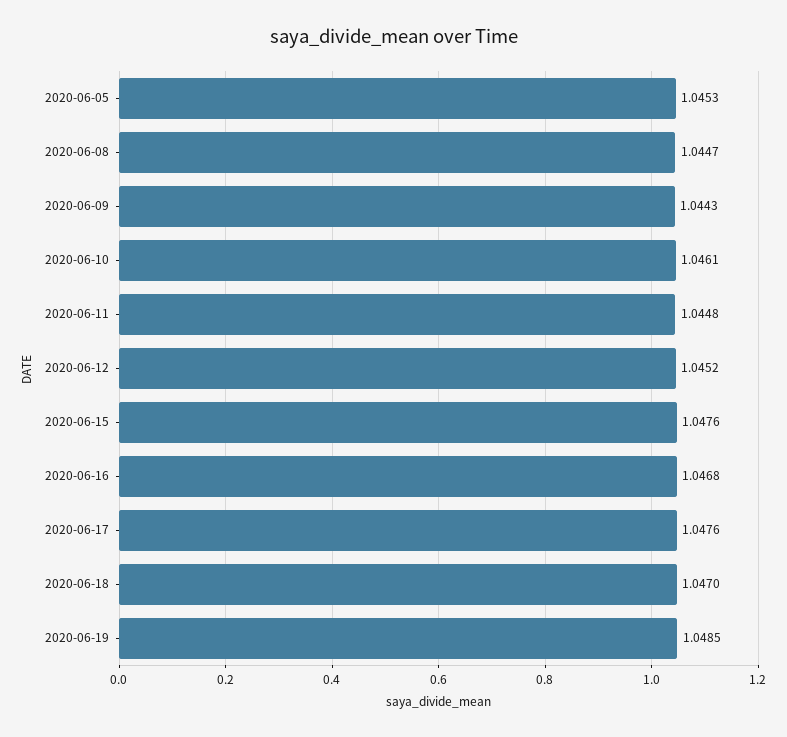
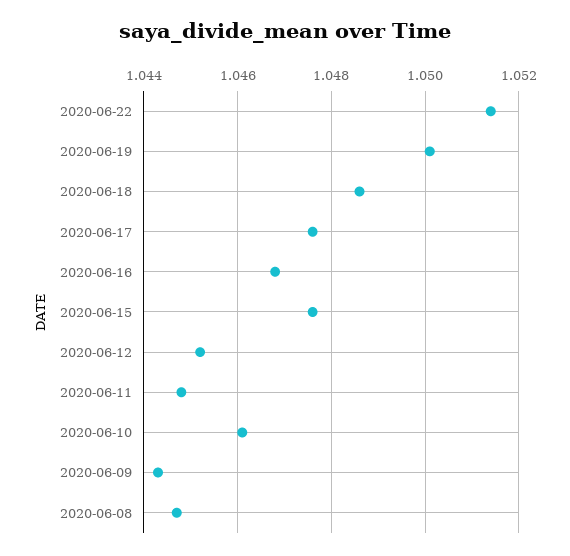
2020-06-05: 1.0453 -> none
2020-06-18: 1.047 -> 1.0485
2020-06-19: 1.0485 -> 1.05
2020-06-22: none -> 1.0515

